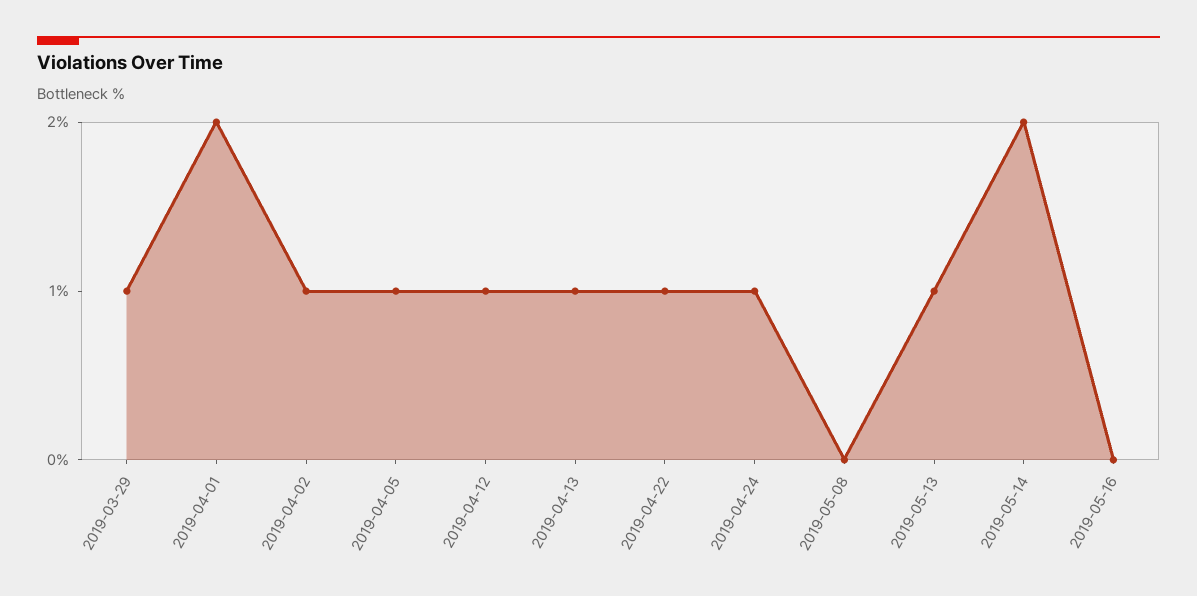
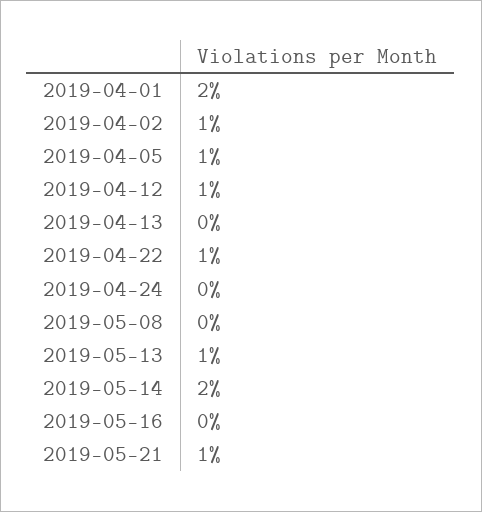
2019-03-29: 1 -> none
2019-04-13: 1 -> 0
2019-04-24: 1 -> 0
2019-05-21: none -> 1

